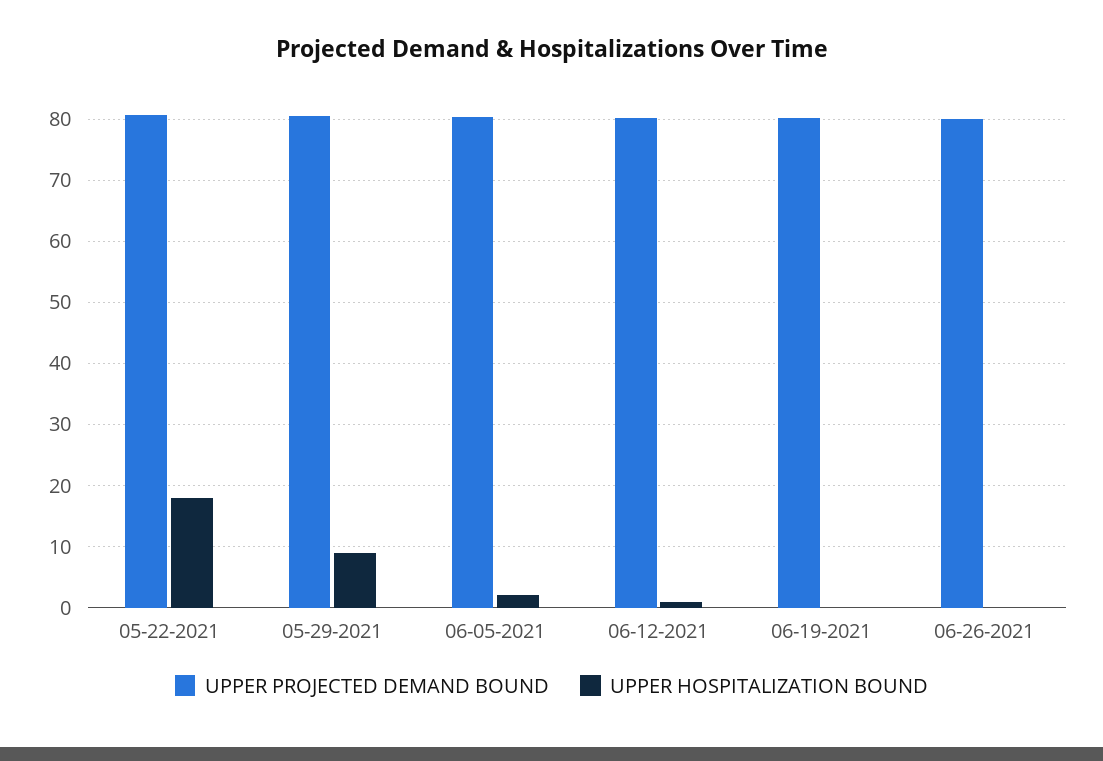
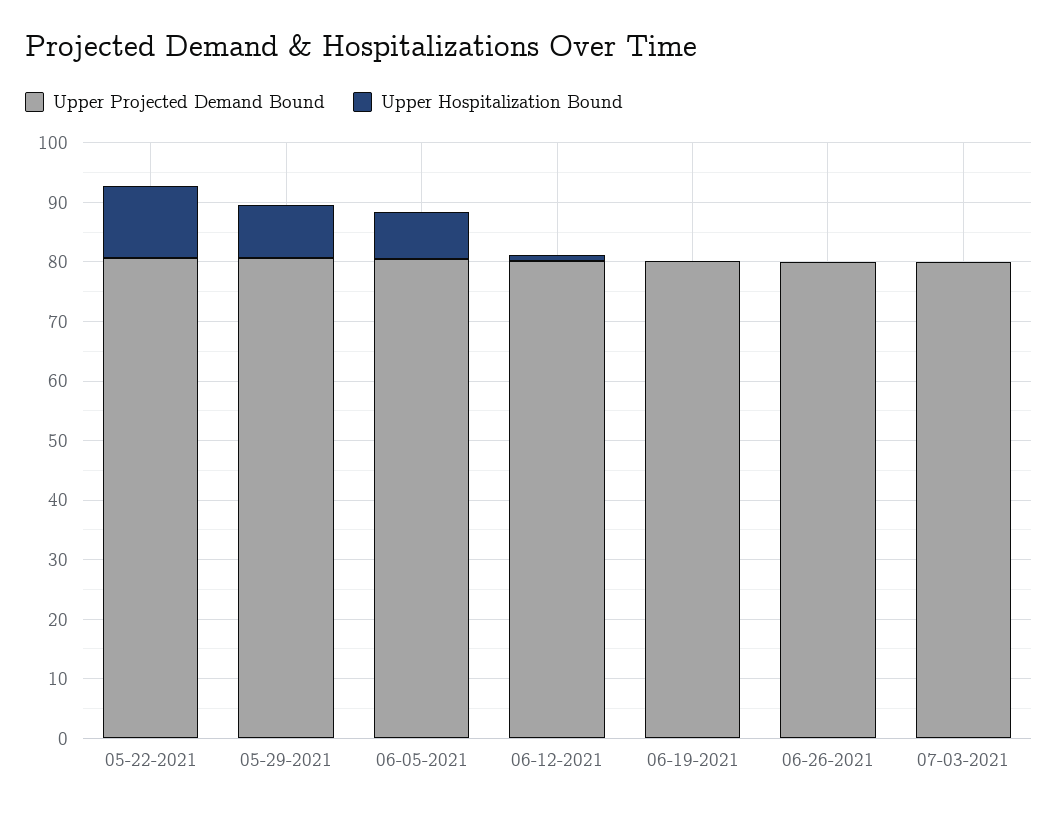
UPPER HOSPITALIZATION BOUND, 05-22-2021: 18 -> 12
UPPER HOSPITALIZATION BOUND, 06-05-2021: 2 -> 8
UPPER PROJECTED DEMAND BOUND, 07-03-2021: none -> 80
UPPER HOSPITALIZATION BOUND, 07-03-2021: none -> 0

